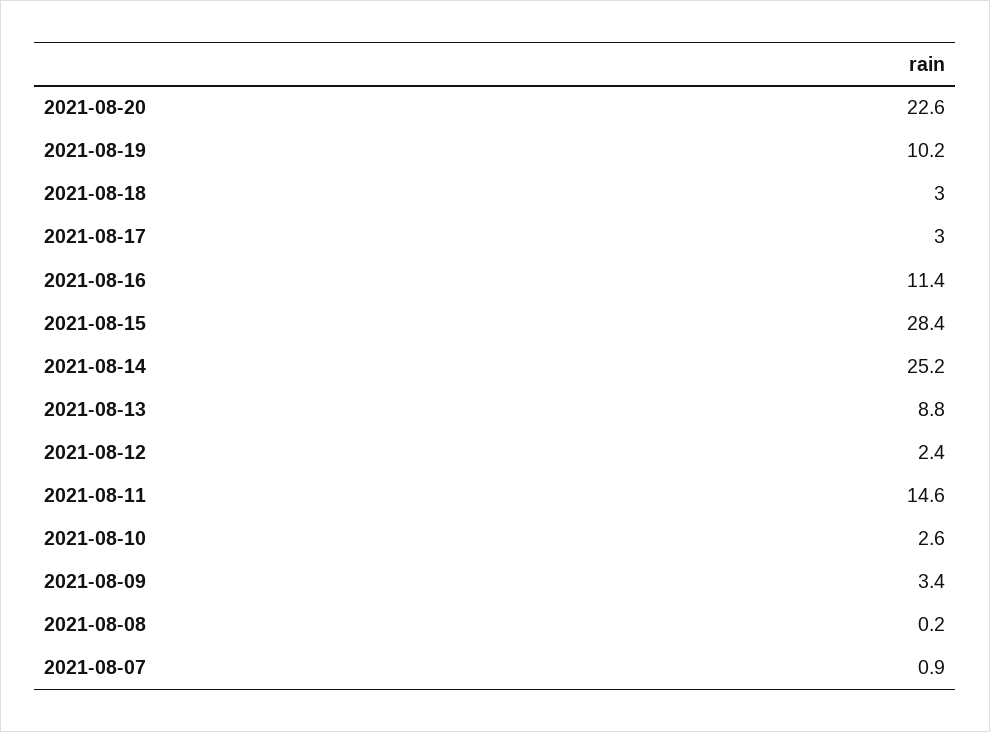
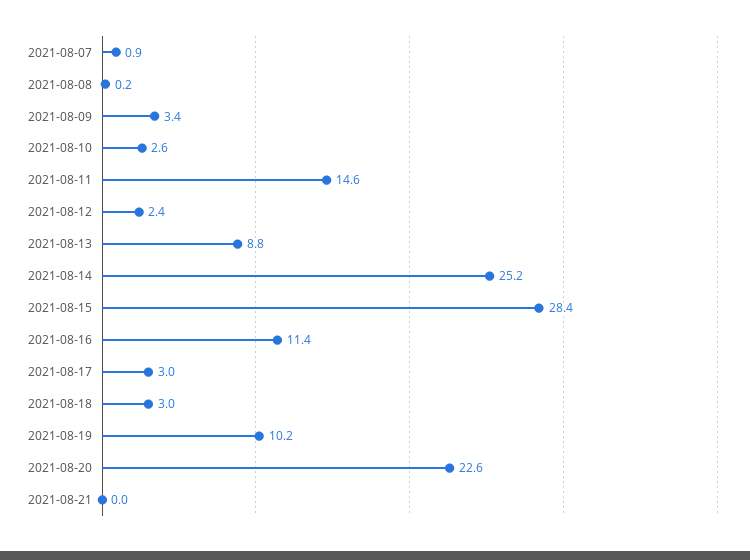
2021-08-21: none -> 0

